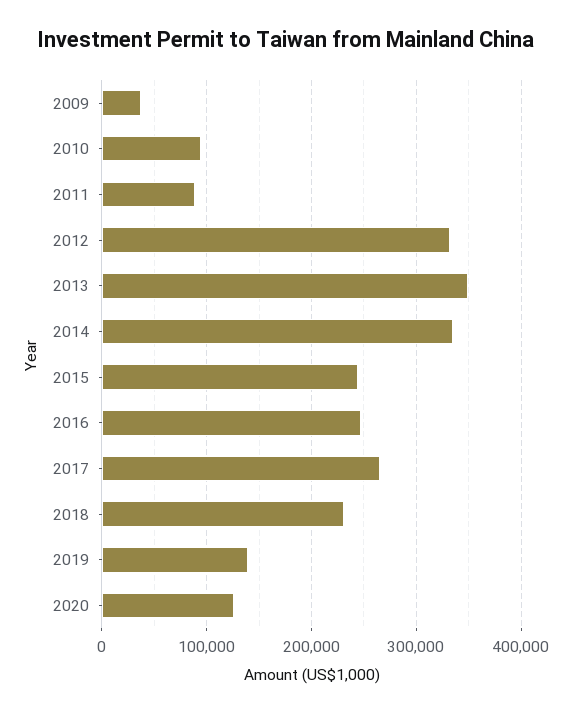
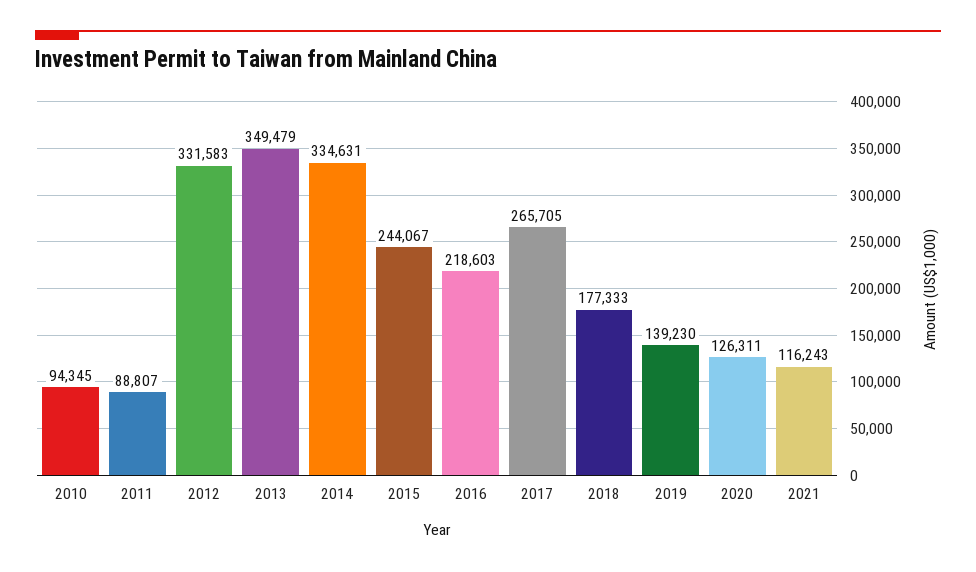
2009: 40000 -> none
2016: 250000 -> 218603
2018: 230000 -> 177333
2021: none -> 116243

